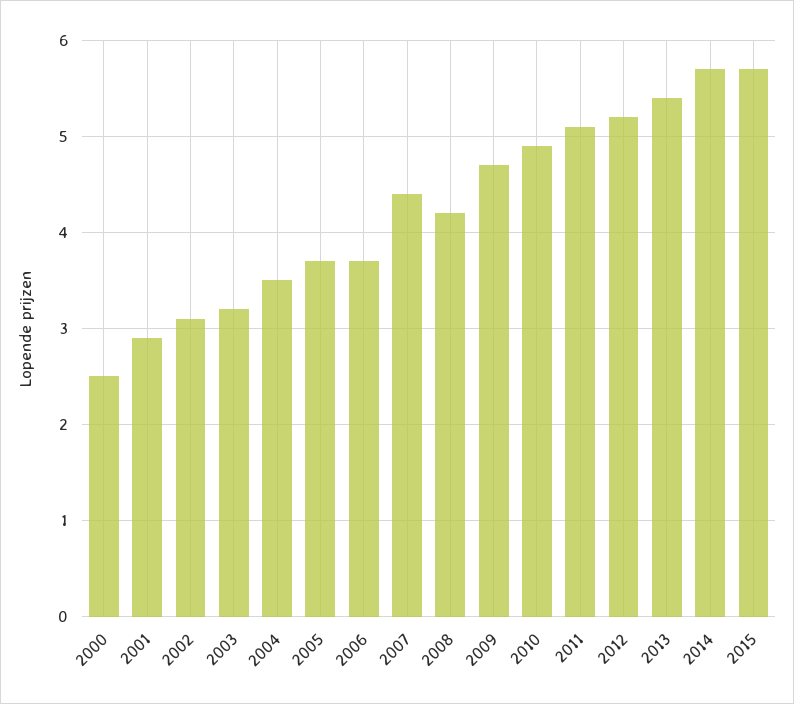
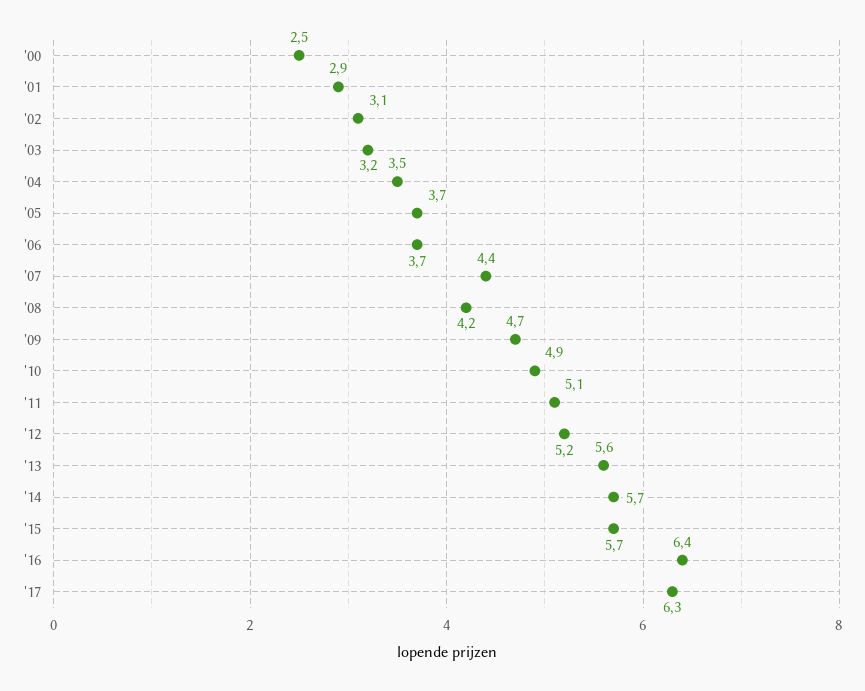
2013: 5.4 -> 5.6
'16: none -> 6.4
'17: none -> 6.3

